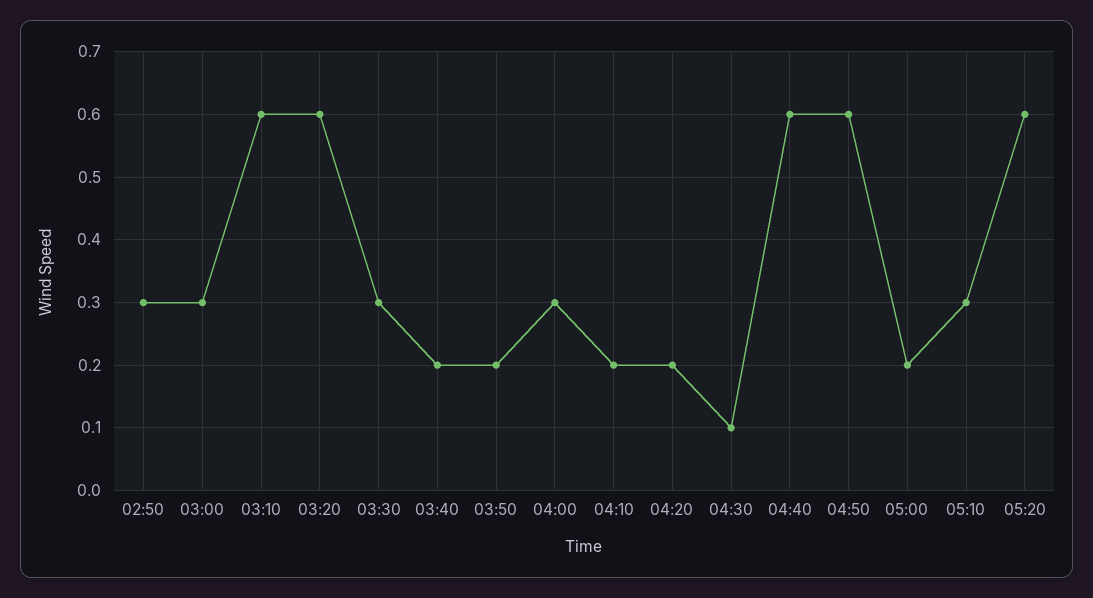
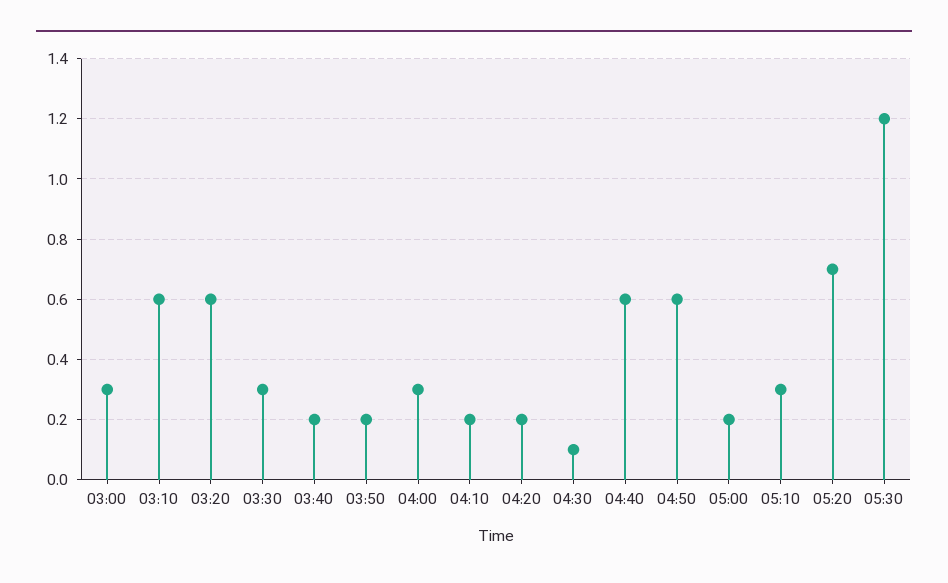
02:50: 0.3 -> none
05:20: 0.6 -> 0.7
05:30: none -> 1.2

